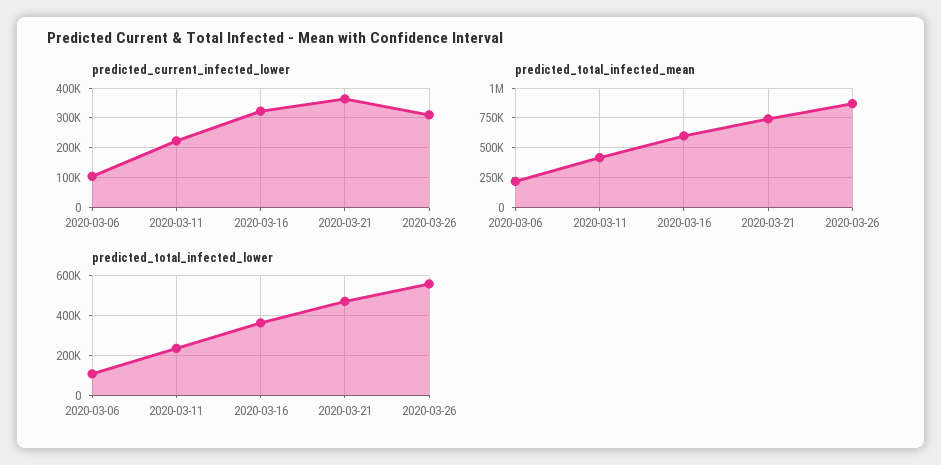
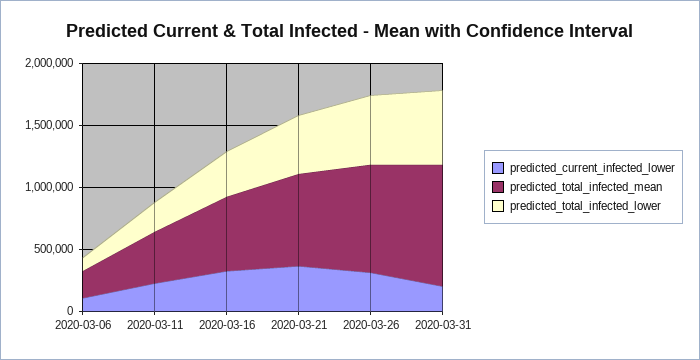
predicted_current_infected_lower, 2020-03-31: none -> 200000
predicted_total_infected_mean, 2020-03-31: none -> 1000000
predicted_total_infected_lower, 2020-03-31: none -> 600000

